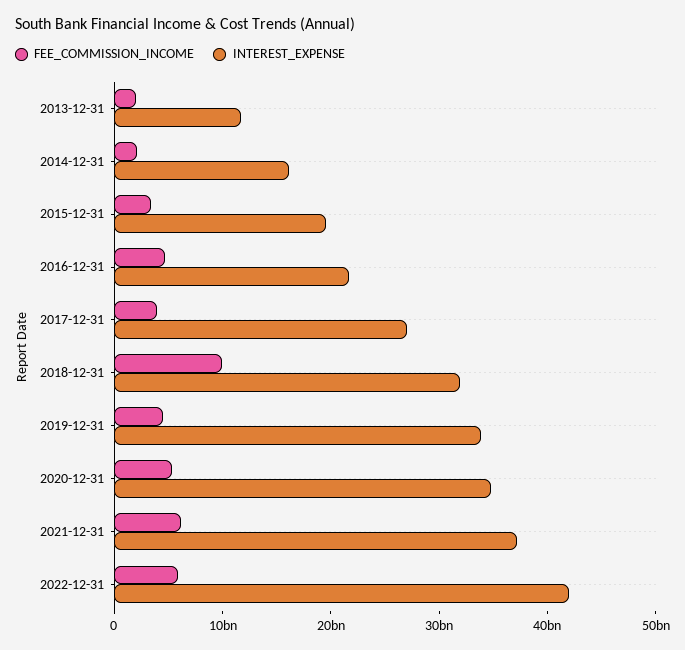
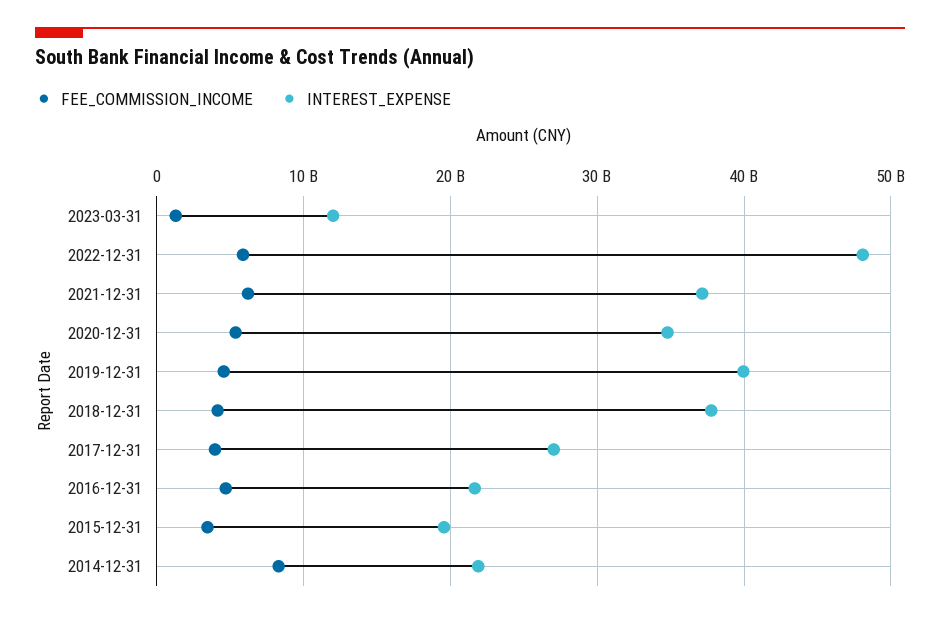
FEE_COMMISSION_INCOME, 2013-12-31: 2000000000 -> none
INTEREST_EXPENSE, 2013-12-31: 12000000000 -> none
FEE_COMMISSION_INCOME, 2014-12-31: 2000000000 -> 8000000000
INTEREST_EXPENSE, 2014-12-31: 16000000000 -> 22000000000
FEE_COMMISSION_INCOME, 2018-12-31: 10000000000 -> 4000000000
INTEREST_EXPENSE, 2018-12-31: 32000000000 -> 38000000000
INTEREST_EXPENSE, 2019-12-31: 34000000000 -> 40000000000
INTEREST_EXPENSE, 2022-12-31: 42000000000 -> 48000000000
FEE_COMMISSION_INCOME, 2023-03-31: none -> 1000000000
INTEREST_EXPENSE, 2023-03-31: none -> 12000000000

